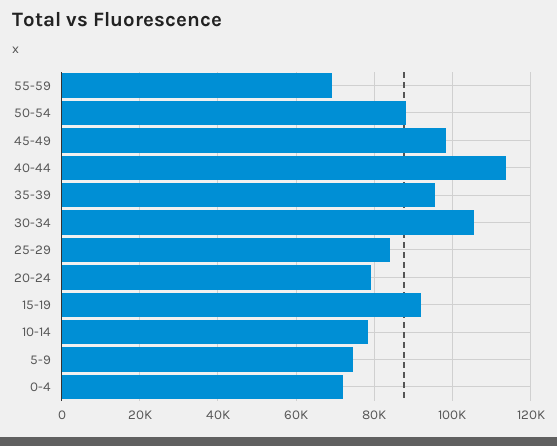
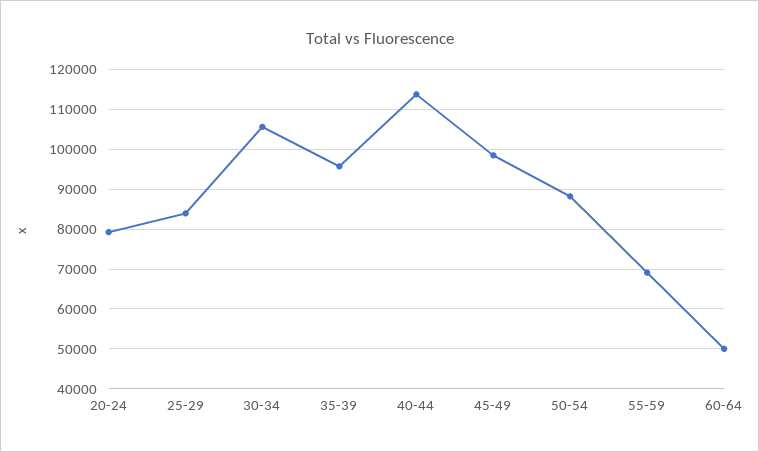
15-19: 92000 -> none
10-14: 78000 -> none
5-9: 74000 -> none
0-4: 72000 -> none
60-64: none -> 50000

